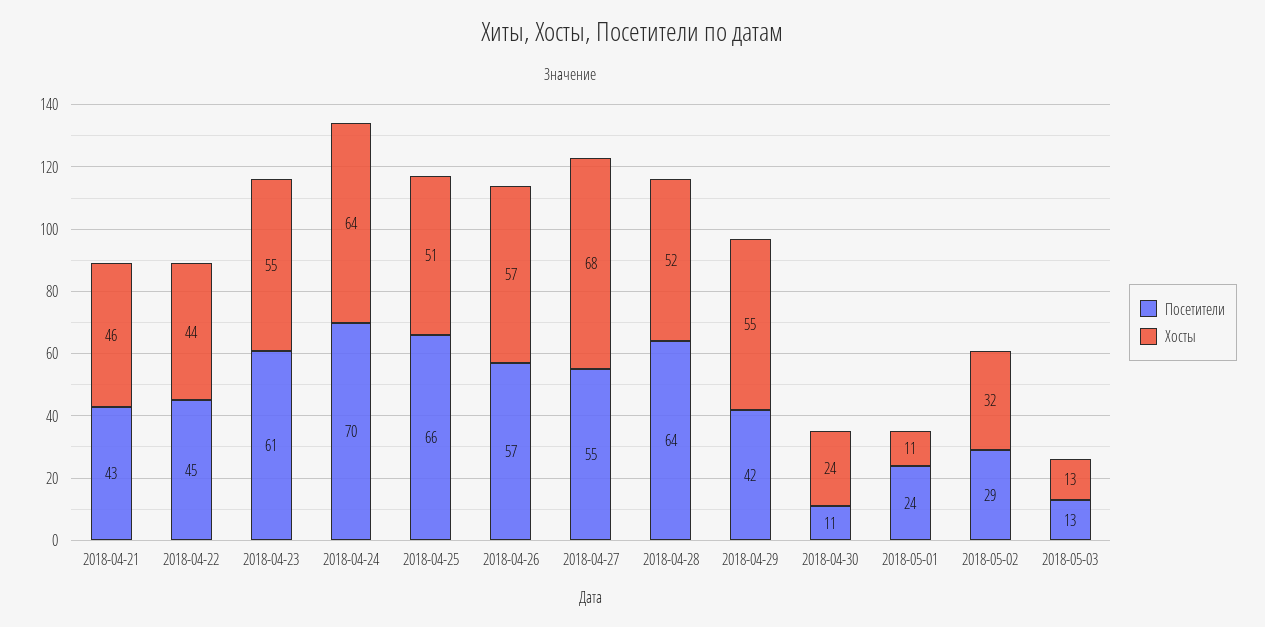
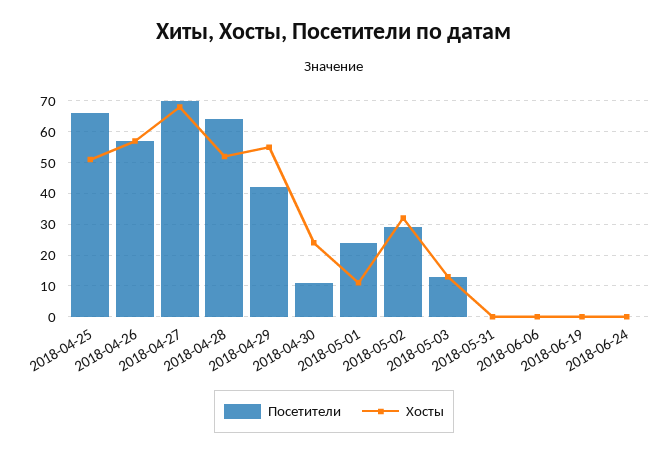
Посетители, 2018-04-21: 43 -> none
Хосты, 2018-04-21: 46 -> none
Посетители, 2018-04-22: 45 -> none
Хосты, 2018-04-22: 44 -> none
Посетители, 2018-04-23: 61 -> none
Хосты, 2018-04-23: 55 -> none
Посетители, 2018-04-24: 70 -> none
Хосты, 2018-04-24: 64 -> none
Посетители, 2018-04-27: 55 -> 70
Посетители, 2018-05-31: none -> 0
Хосты, 2018-05-31: none -> 0
Посетители, 2018-06-06: none -> 0
Хосты, 2018-06-06: none -> 0
Посетители, 2018-06-19: none -> 0
Хосты, 2018-06-19: none -> 0
Посетители, 2018-06-24: none -> 0
Хосты, 2018-06-24: none -> 0

